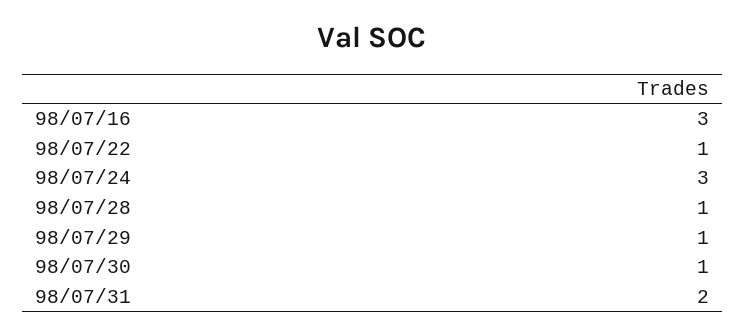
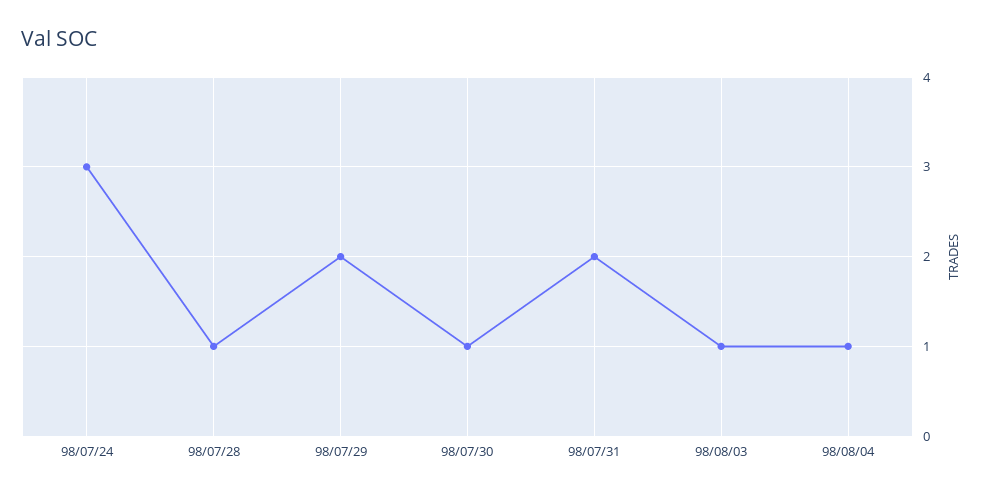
98/07/16: 3 -> none
98/07/22: 1 -> none
98/07/29: 1 -> 2
98/08/03: none -> 1
98/08/04: none -> 1

